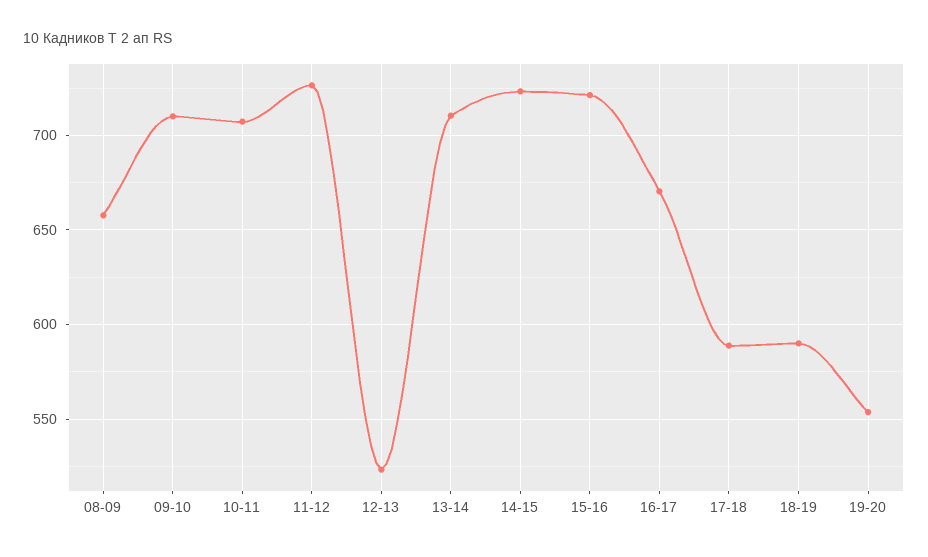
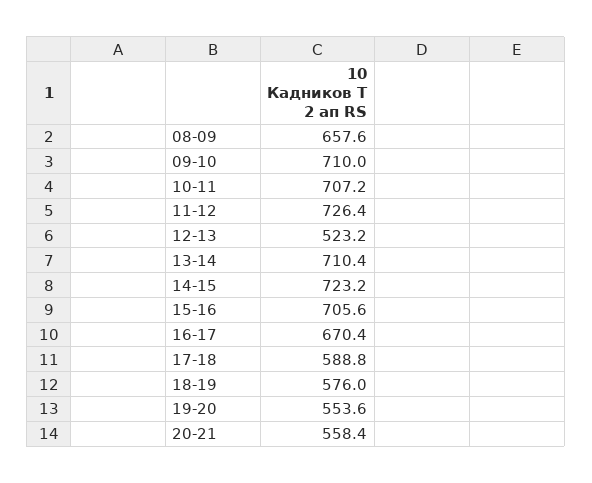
15-16: 720 -> 705.6
18-19: 590 -> 576
20-21: none -> 558.4

